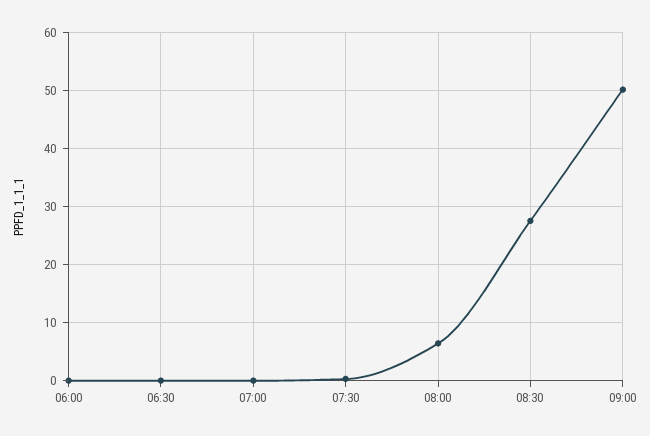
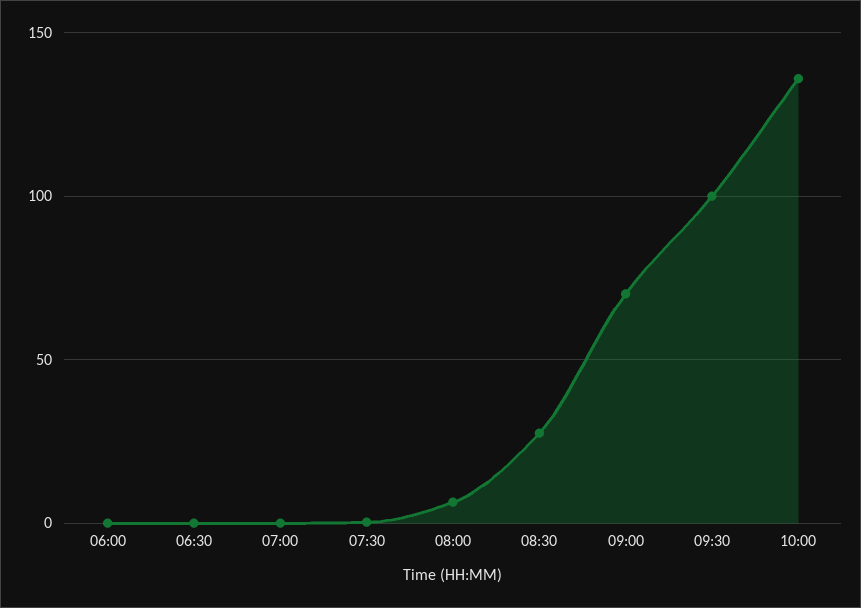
09:00: 50 -> 70
09:30: none -> 100
10:00: none -> 135

